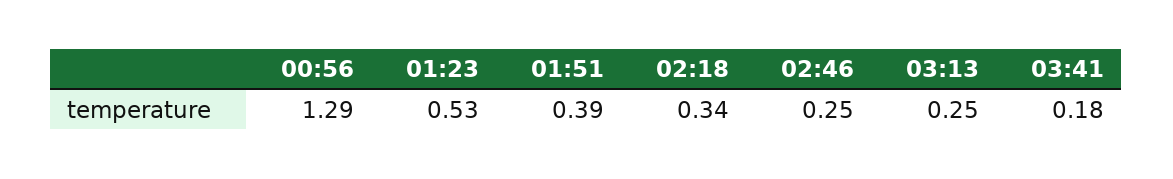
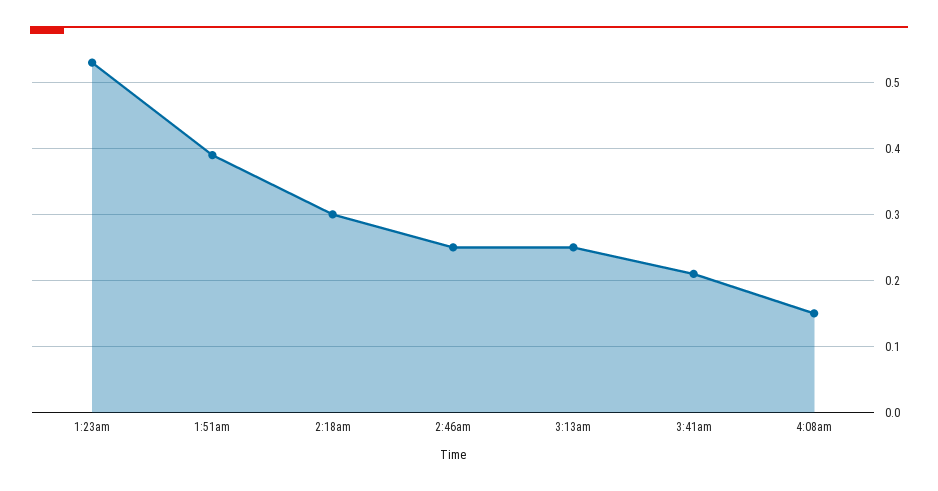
00:56: 1.29 -> none
02:18: 0.34 -> 0.3
03:41: 0.18 -> 0.21
4:08am: none -> 0.15

